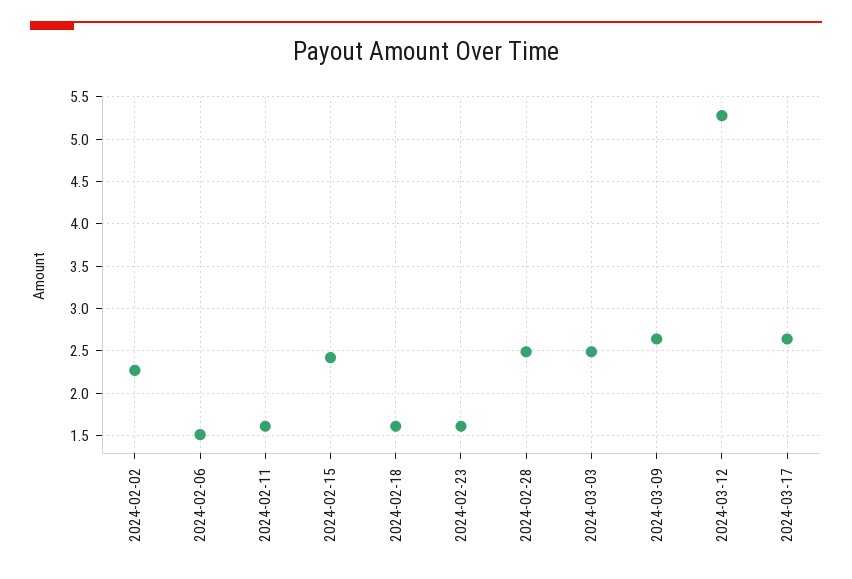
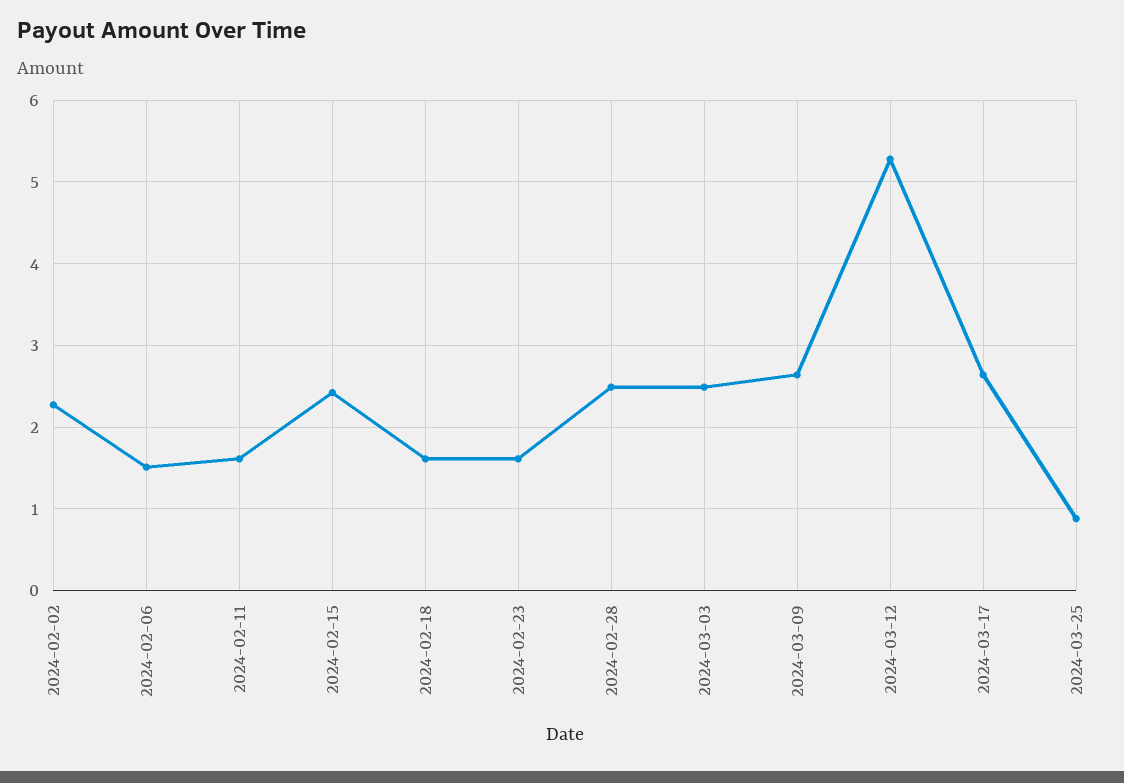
2024-03-25: none -> 0.9

